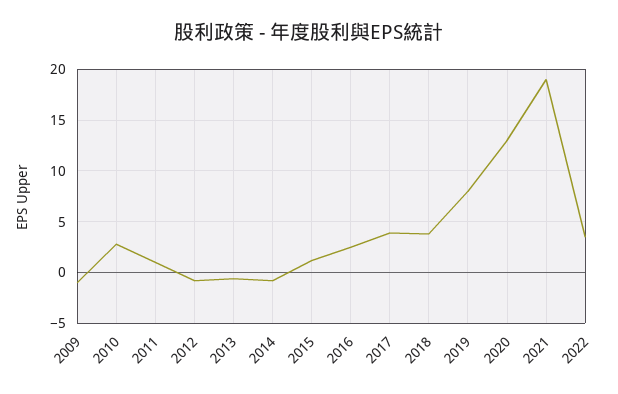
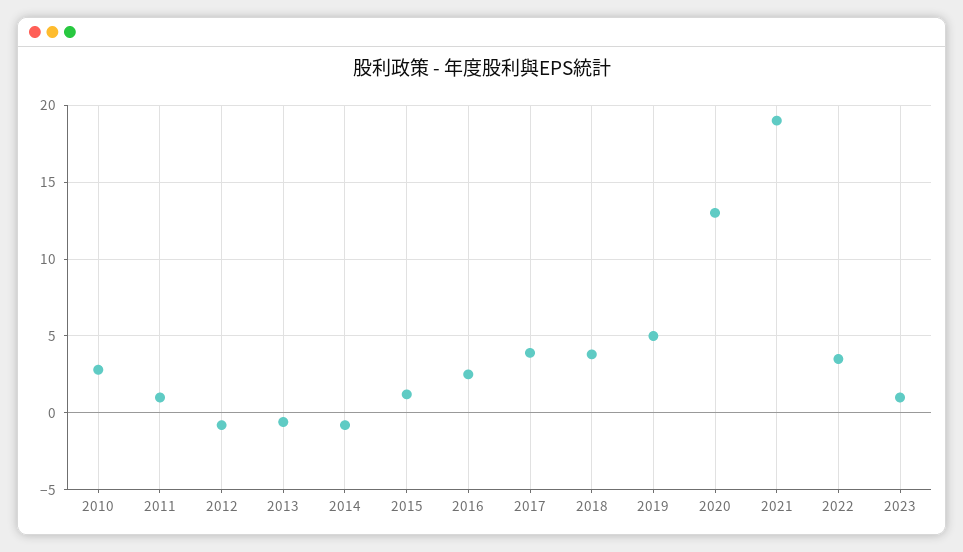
2009: -1 -> none
2019: 8 -> 5
2023: none -> 1

